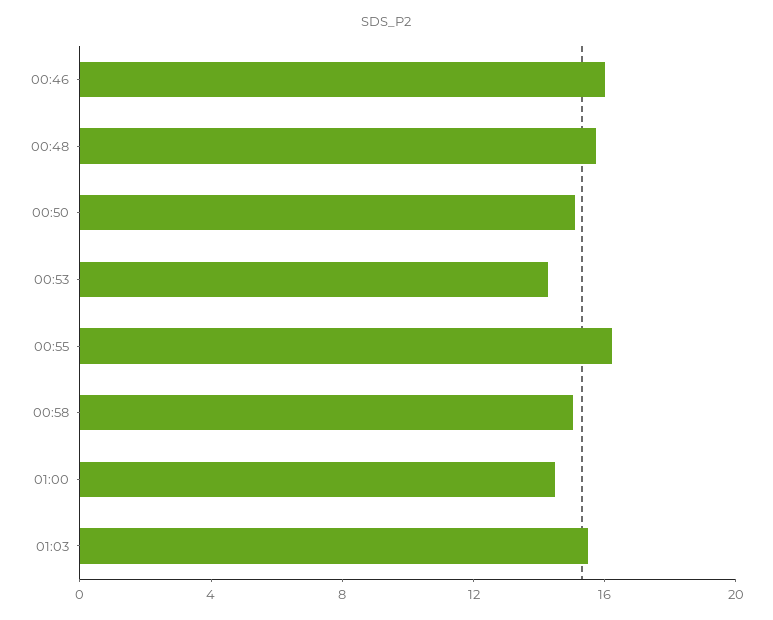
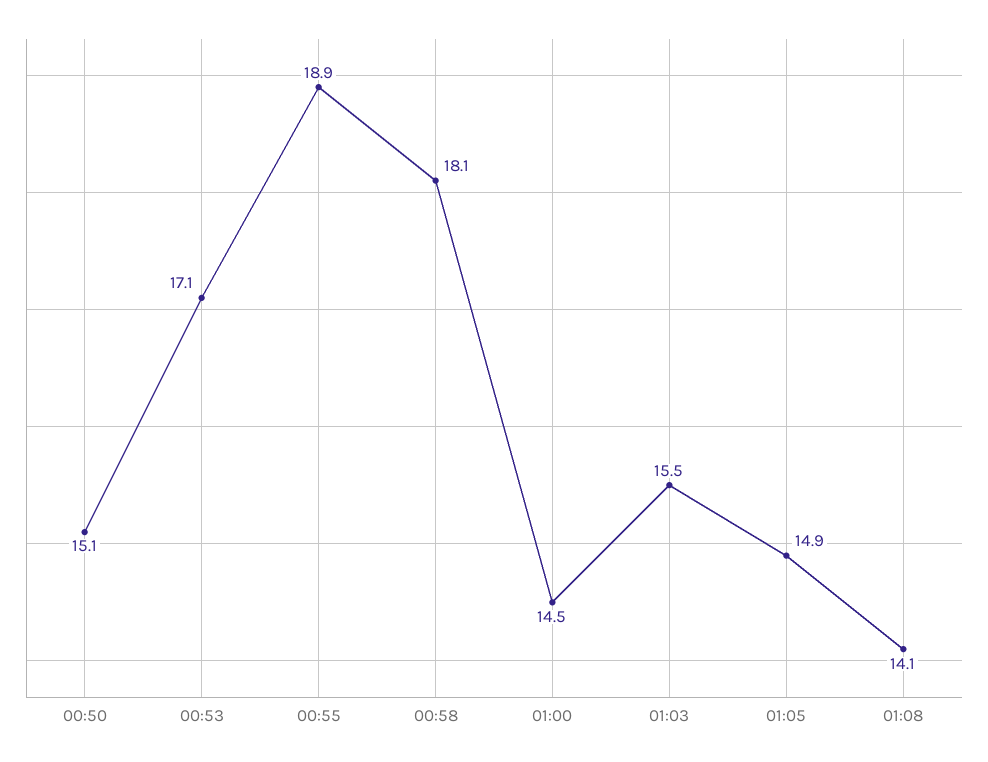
00:46: 16 -> none
00:48: 16 -> none
00:53: 14 -> 17.1
00:55: 16 -> 18.9
00:58: 15 -> 18.1
01:05: none -> 14.9
01:08: none -> 14.1

